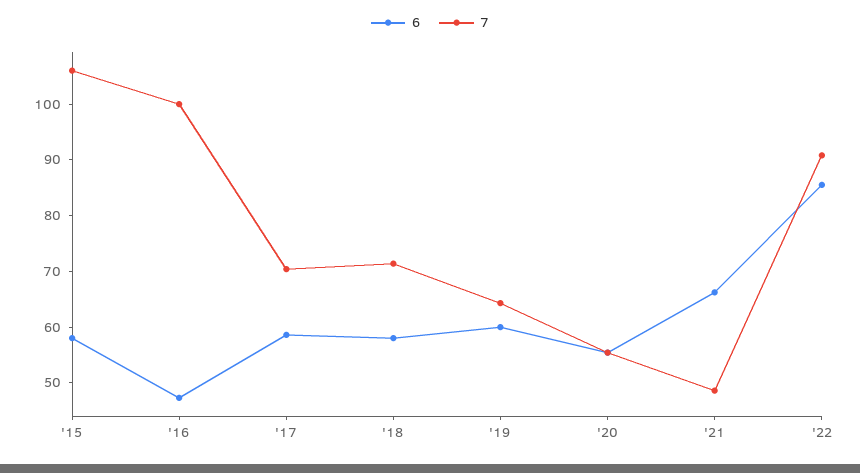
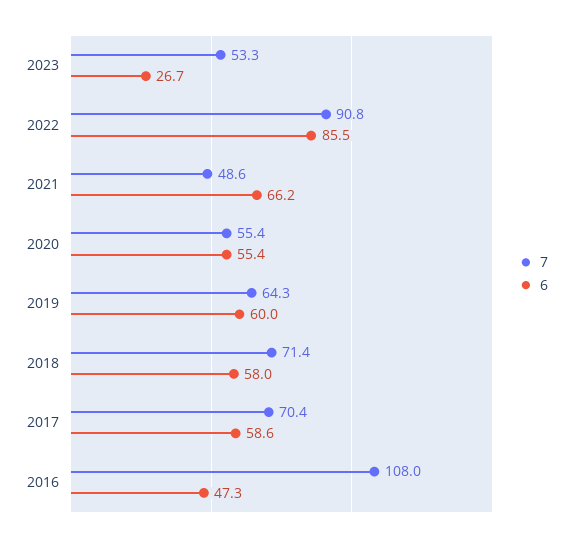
6, '15: 58 -> none
7, '15: 106 -> none
7, '16: 100 -> 108
7, 2023: none -> 53.3
6, 2023: none -> 26.7

